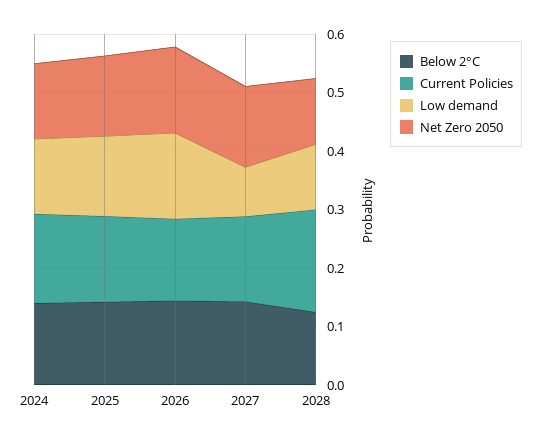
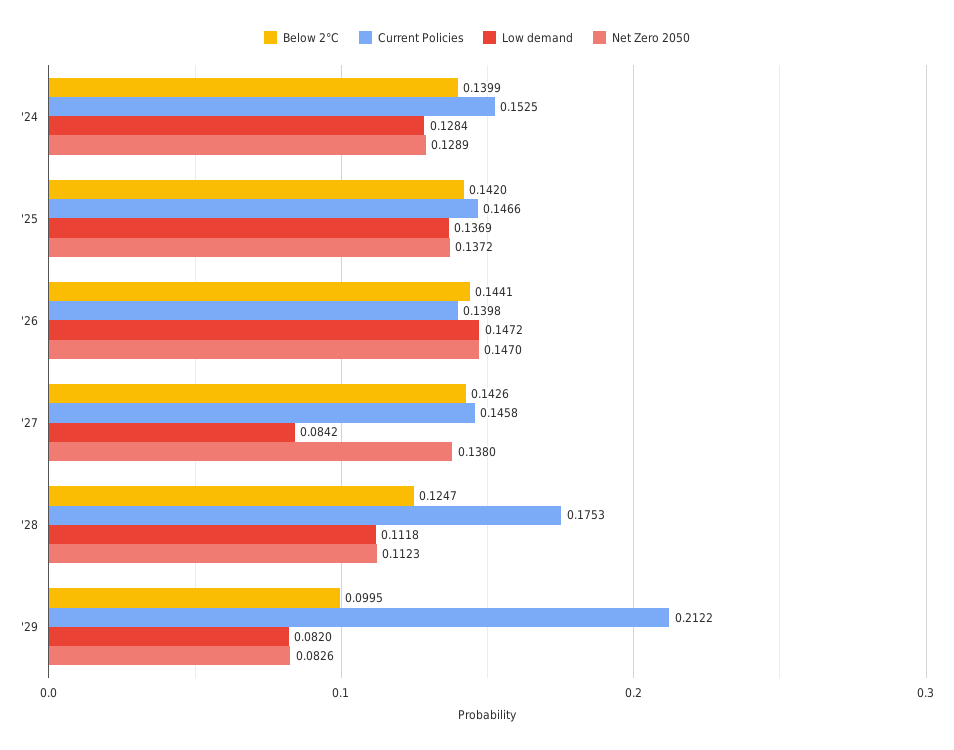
Below 2°C, '29: none -> 0.0995
Current Policies, '29: none -> 0.2122
Low demand, '29: none -> 0.082
Net Zero 2050, '29: none -> 0.0826

